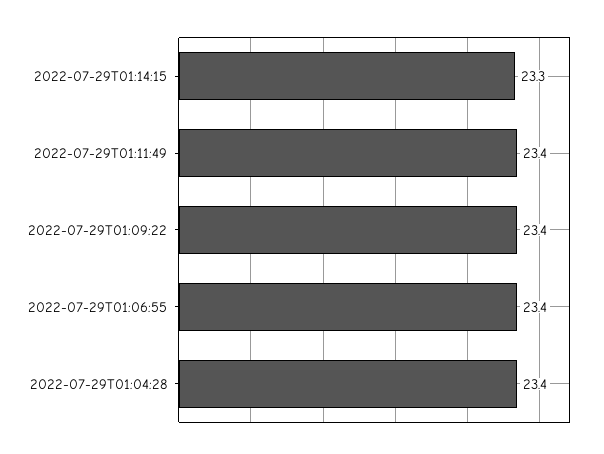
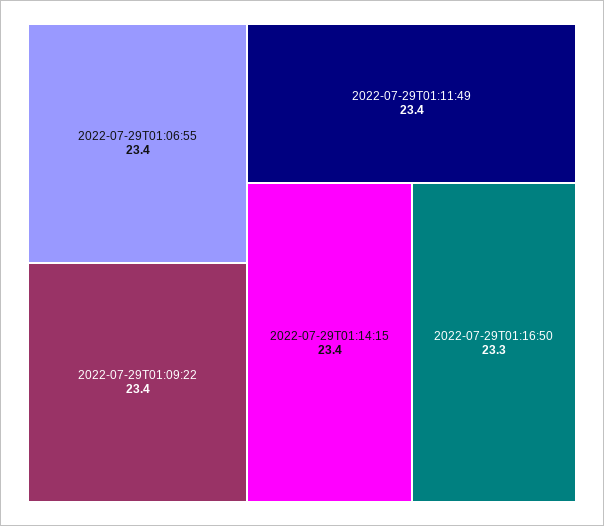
2022-07-29T01:14:15: 23.3 -> 23.4
2022-07-29T01:04:28: 23.4 -> none
2022-07-29T01:16:50: none -> 23.3

